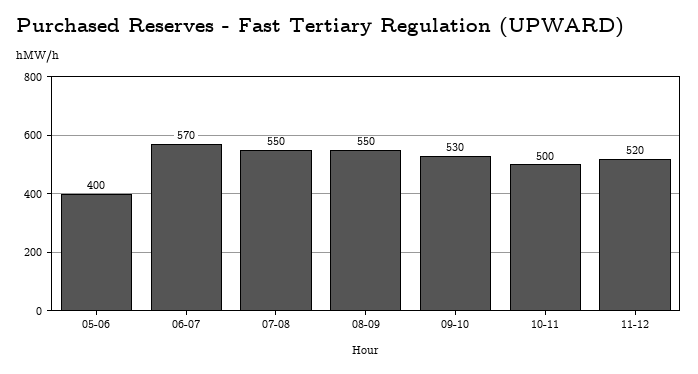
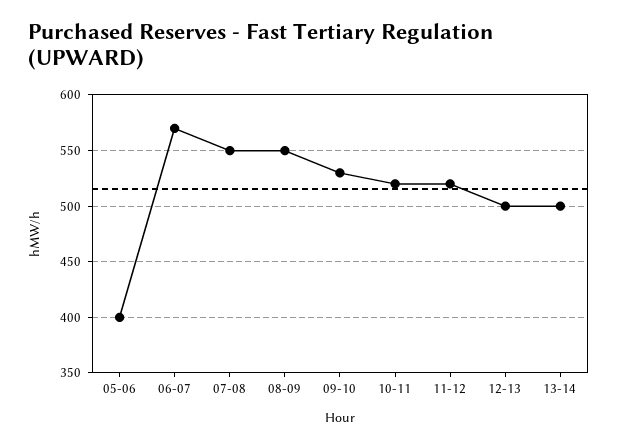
10-11: 500 -> 520
12-13: none -> 500
13-14: none -> 500

